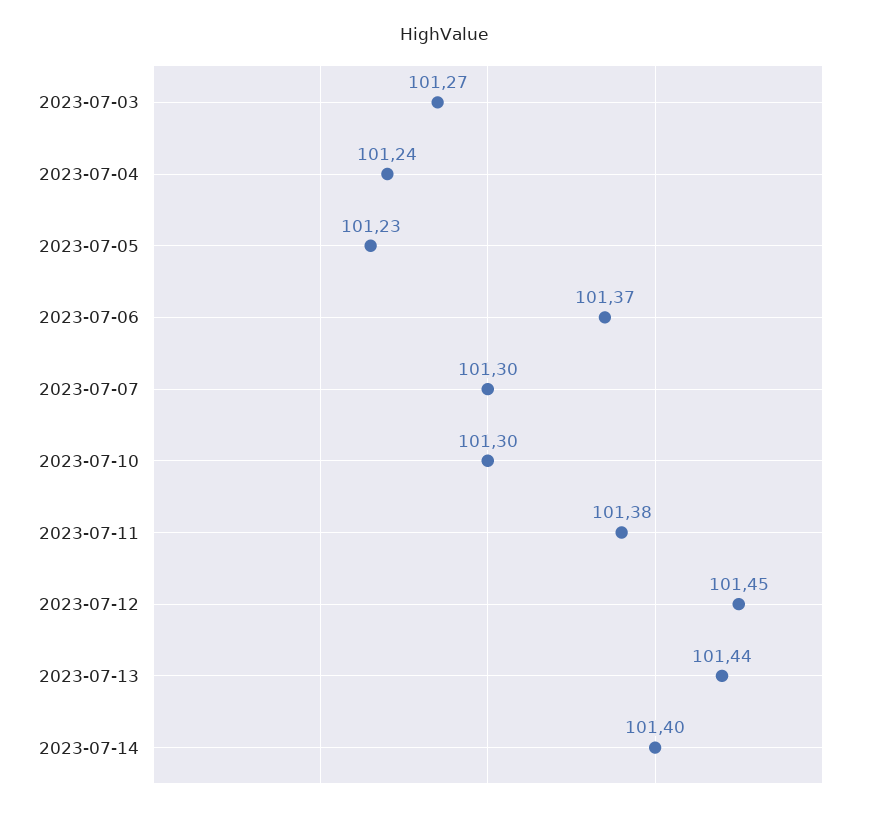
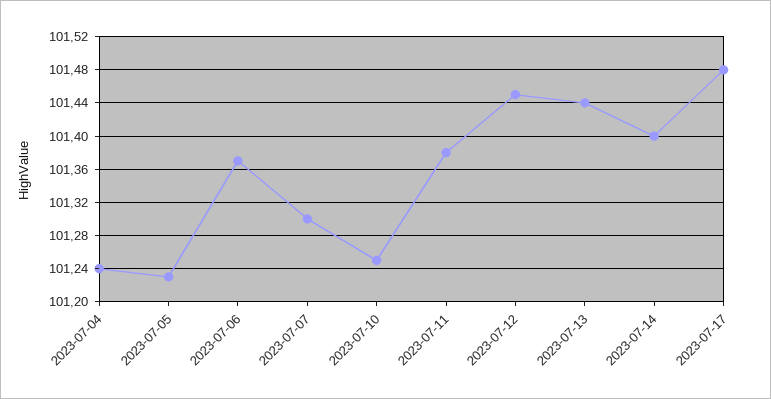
2023-07-03: 101.27 -> none
2023-07-10: 101.3 -> 101.25
2023-07-17: none -> 101.48

